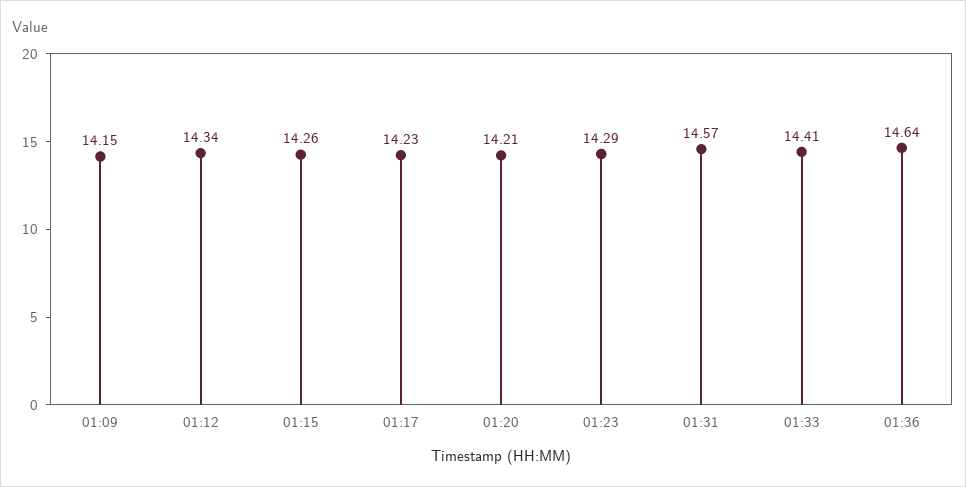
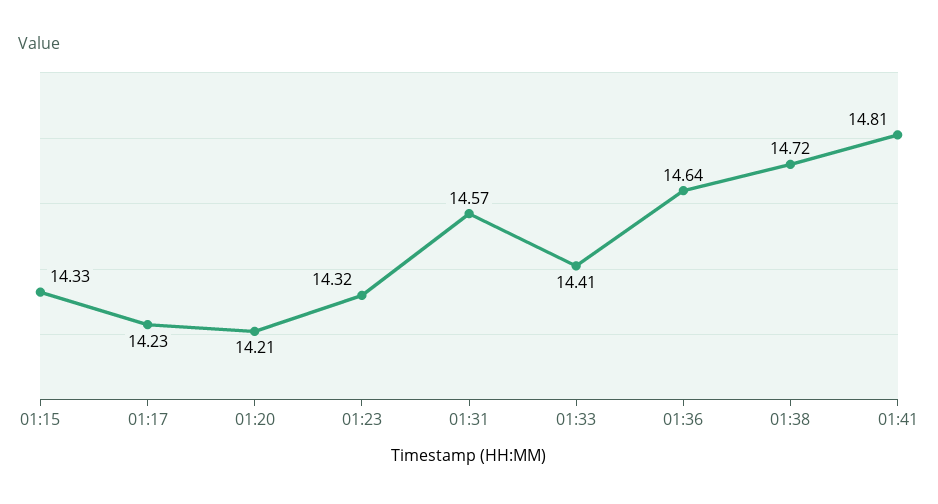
01:09: 14.15 -> none
01:12: 14.34 -> none
01:15: 14.26 -> 14.33
01:23: 14.29 -> 14.32
01:38: none -> 14.72
01:41: none -> 14.81

